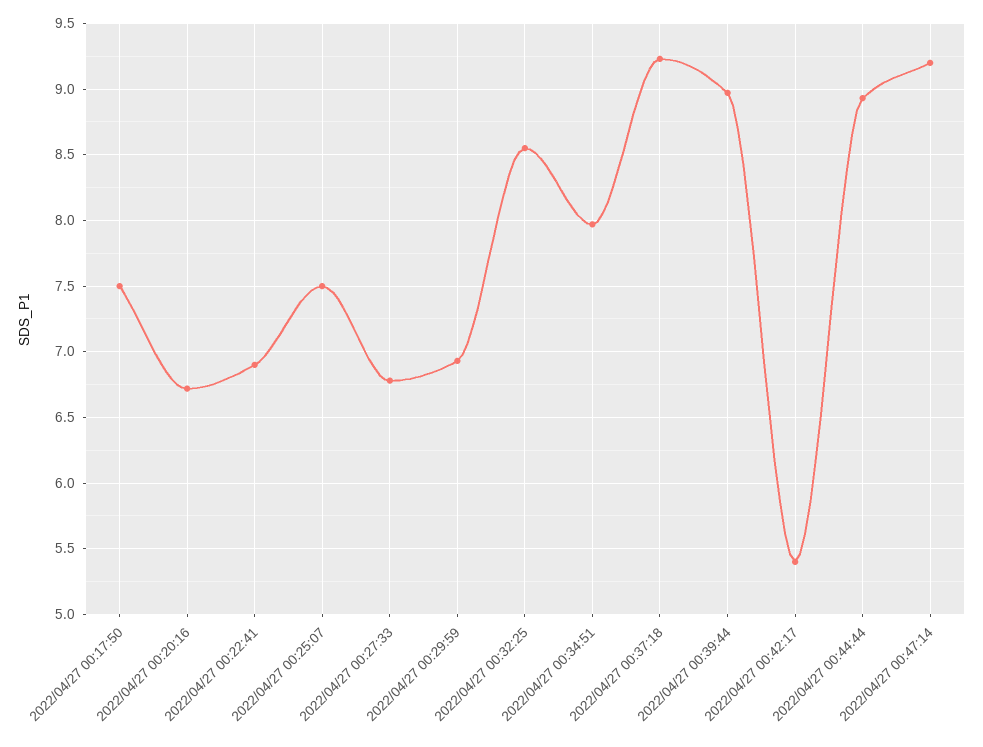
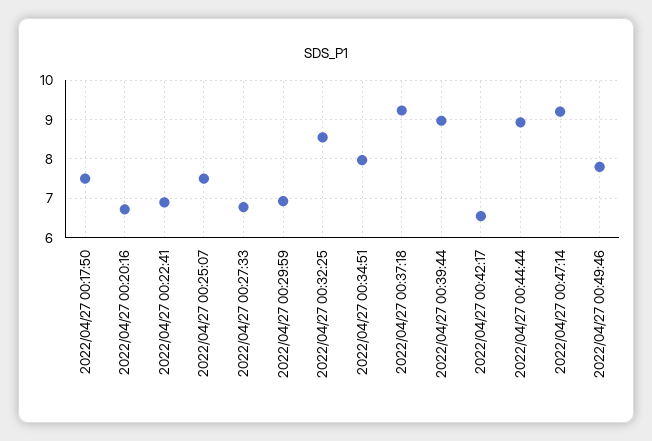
2022/04/27 00:42:17: 5.4 -> 6.6
2022/04/27 00:49:46: none -> 7.8

